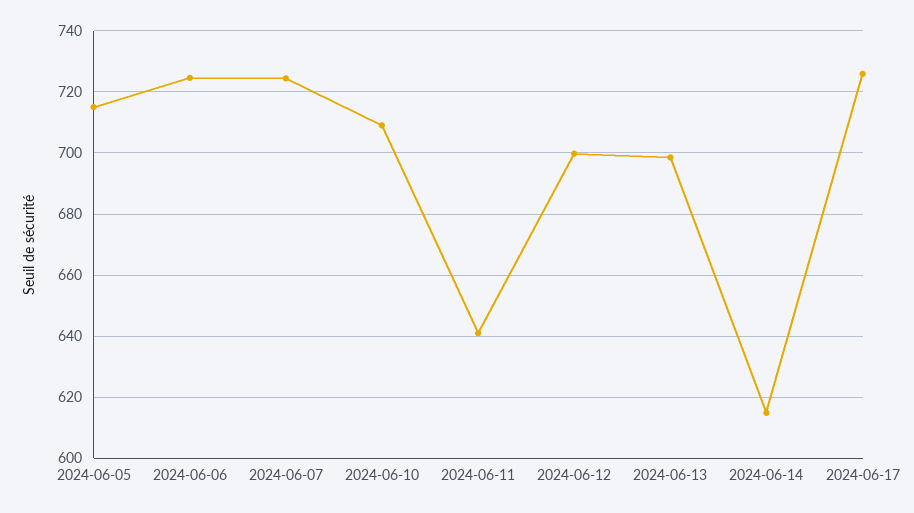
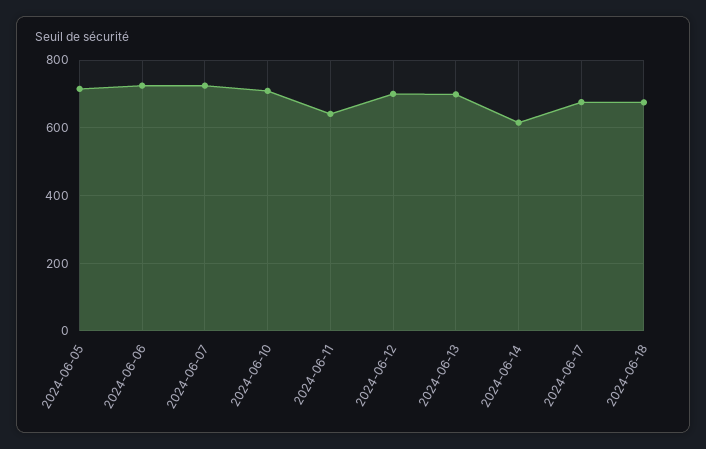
2024-06-17: 726 -> 680
2024-06-18: none -> 680

